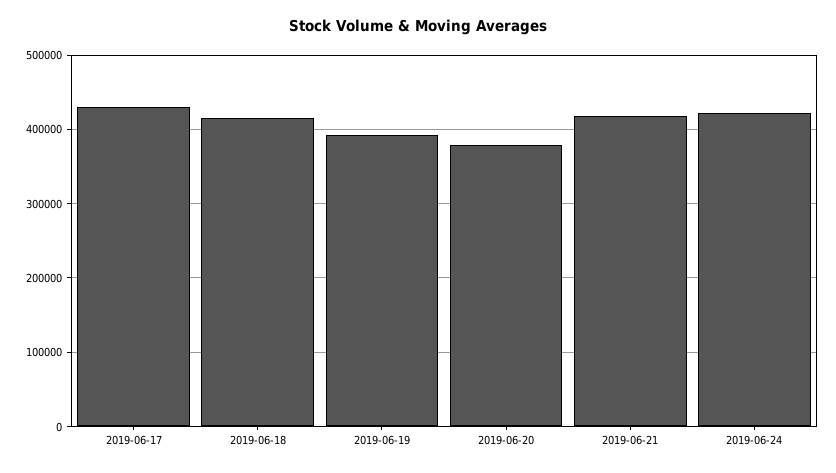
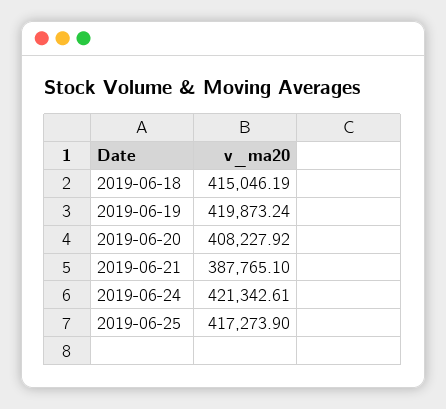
2019-06-17: 430000 -> none
2019-06-19: 390000 -> 419873.24
2019-06-20: 380000 -> 408227.92
2019-06-21: 420000 -> 387765.1
2019-06-25: none -> 417273.9

